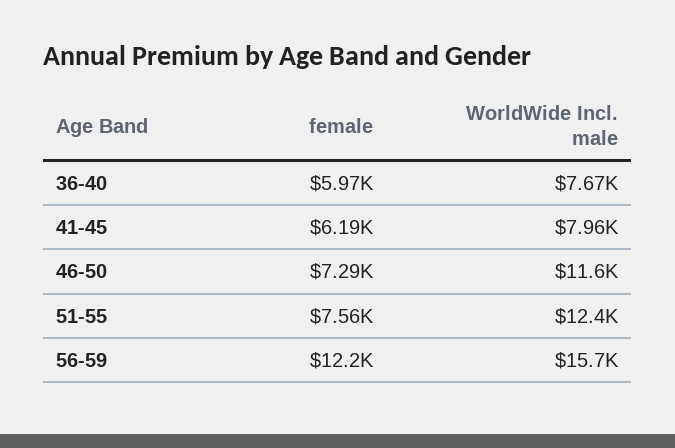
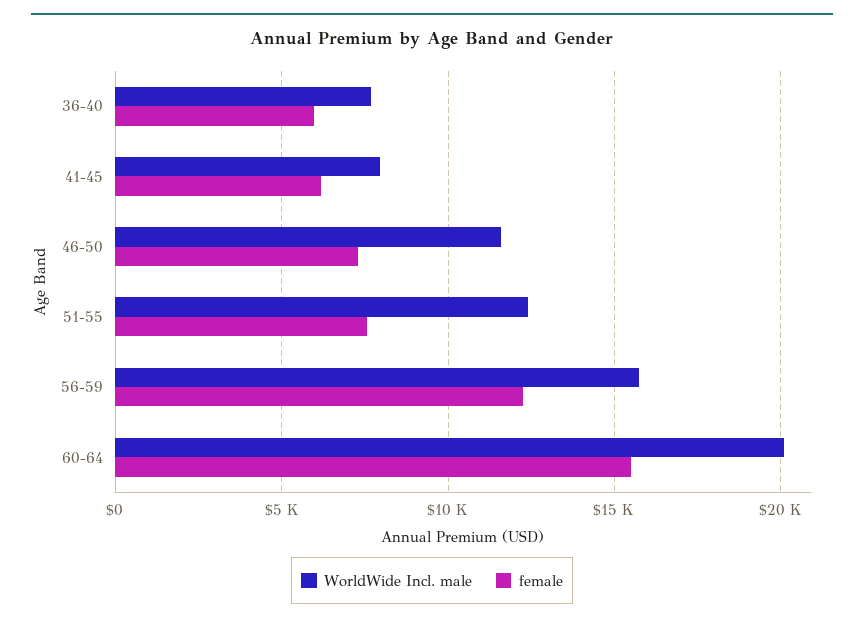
WorldWide Incl. male, 60-64: none -> 20000
female, 60-64: none -> 15500

